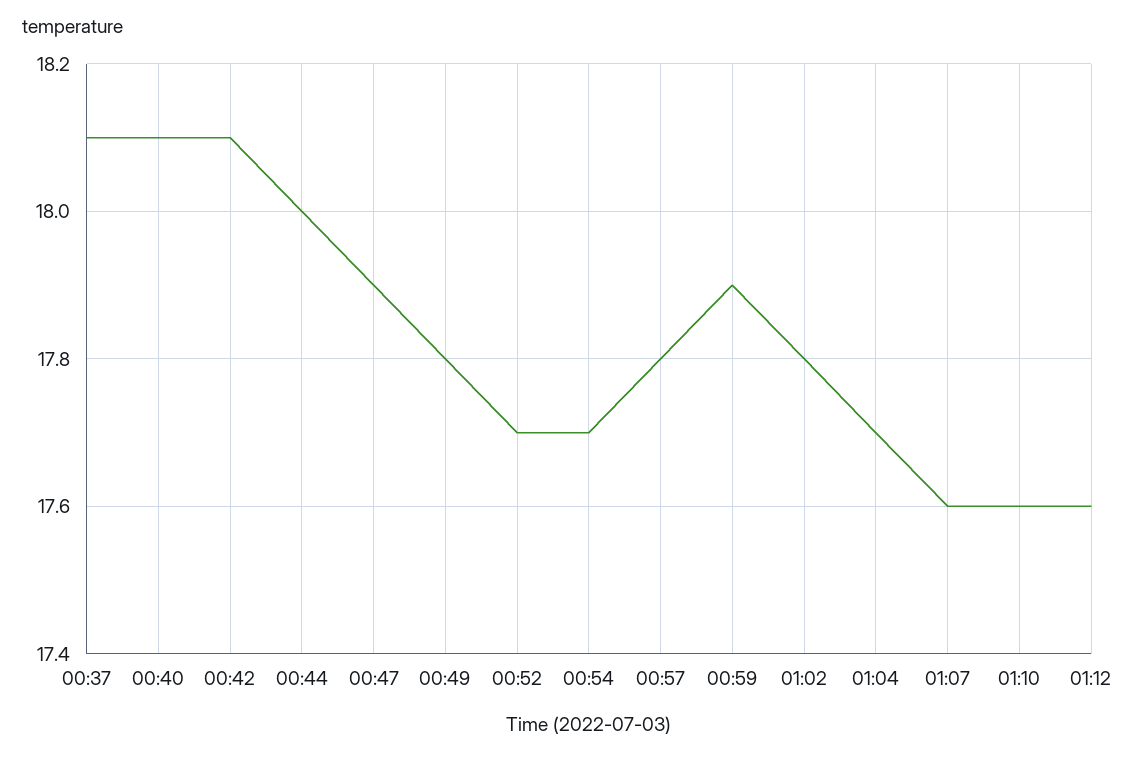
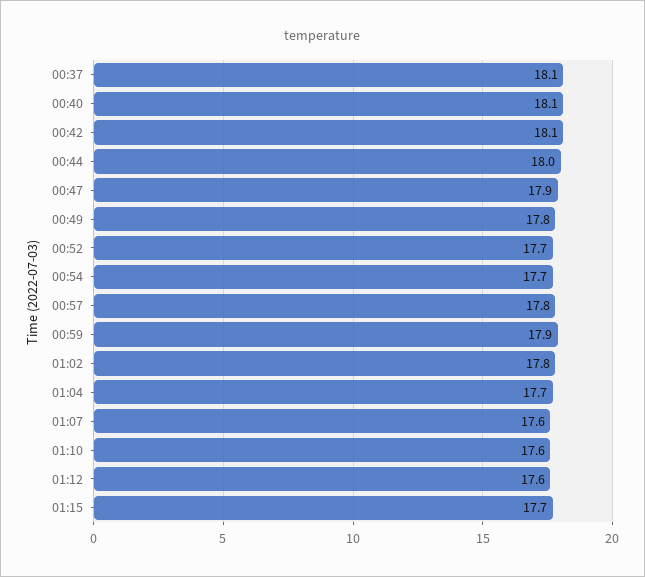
01:15: none -> 17.7

